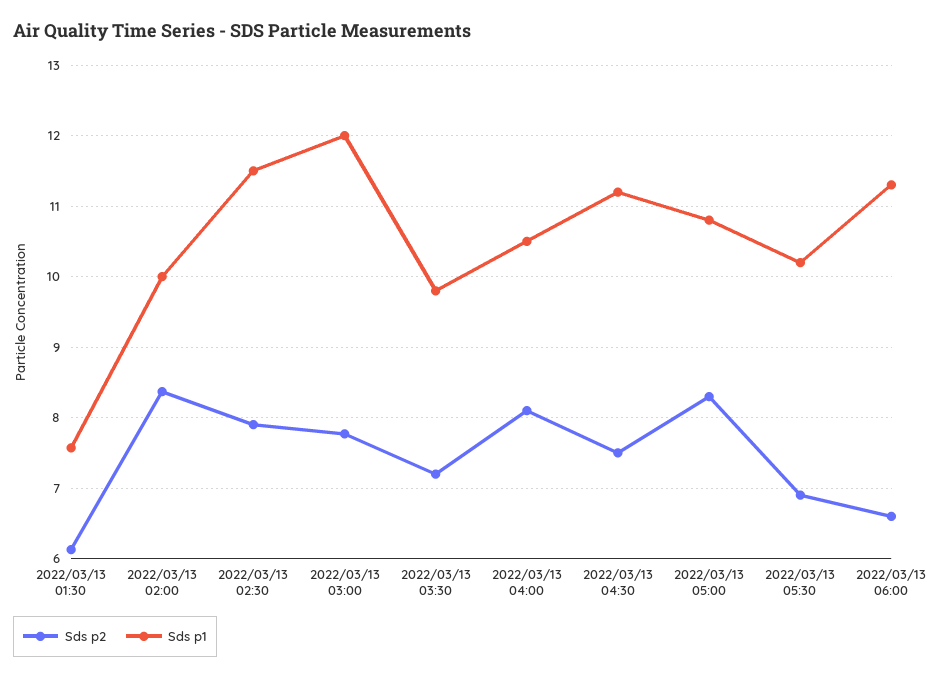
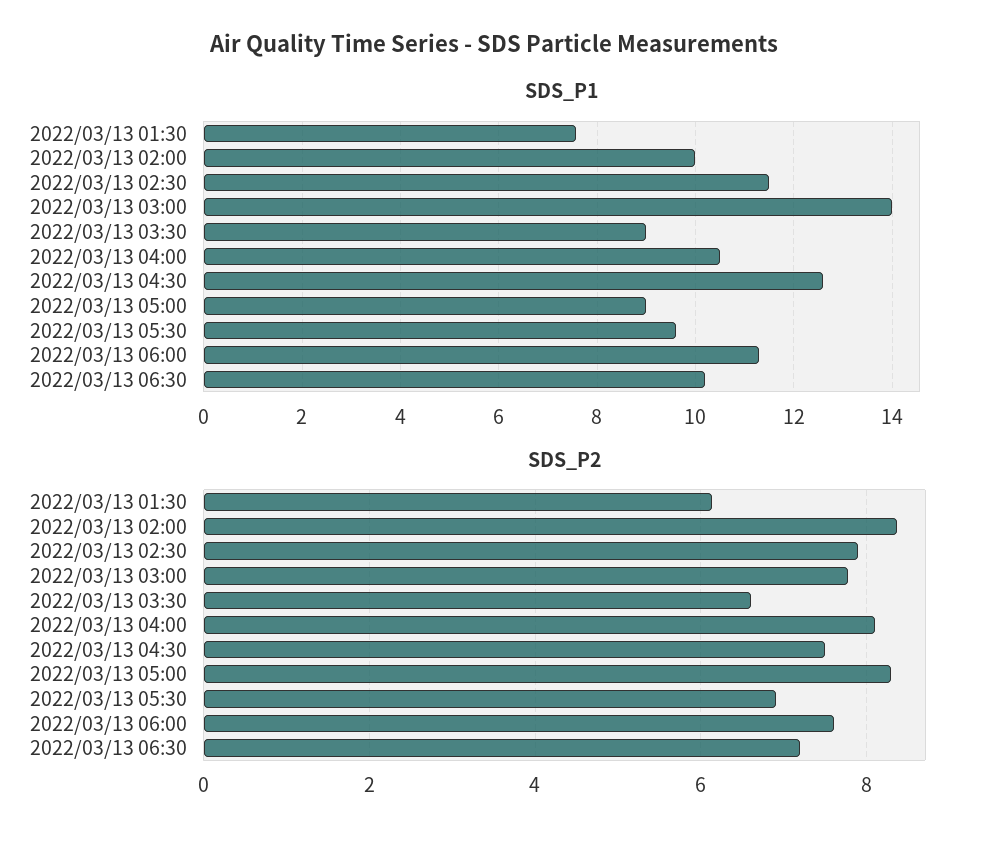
Sds p1, 2022/03/13 03:00: 12 -> 14
Sds p2, 2022/03/13 03:30: 7.2 -> 6.6
Sds p1, 2022/03/13 03:30: 9.8 -> 9
Sds p1, 2022/03/13 04:30: 11.2 -> 12.6
Sds p1, 2022/03/13 05:00: 10.8 -> 9
Sds p1, 2022/03/13 05:30: 10.2 -> 9.6
Sds p2, 2022/03/13 06:00: 6.6 -> 7.6
Sds p1, 2022/03/13 06:30: none -> 10.2
Sds p2, 2022/03/13 06:30: none -> 7.2

